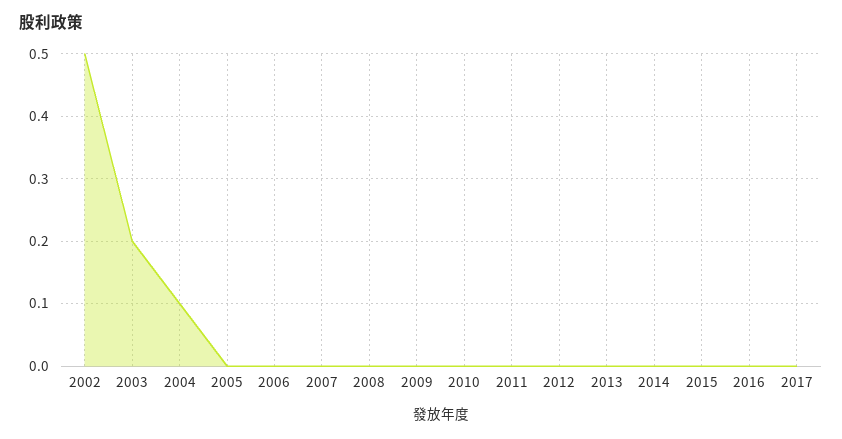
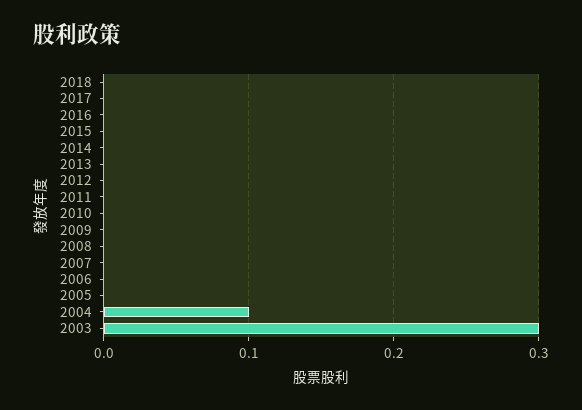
2002: 0.5 -> none
2003: 0.2 -> 0.3
2018: none -> 0

